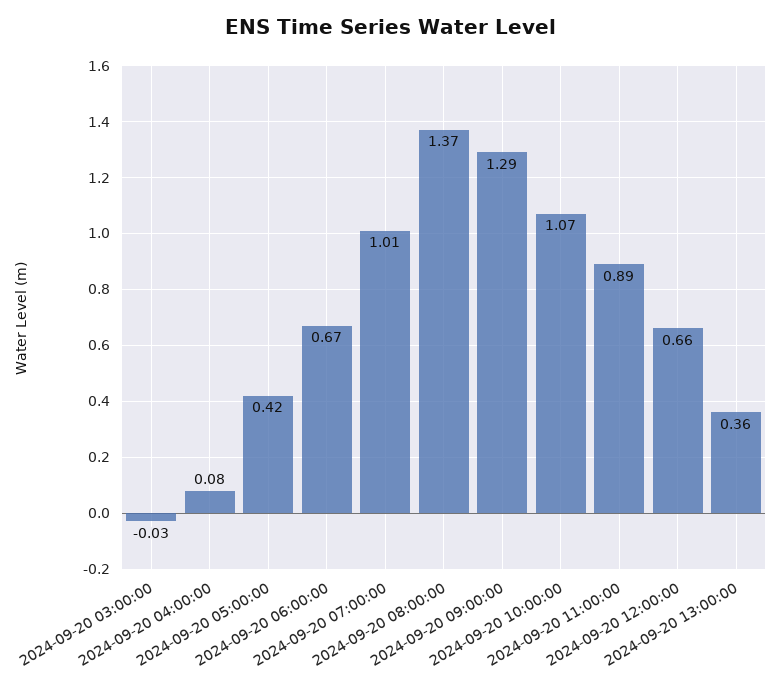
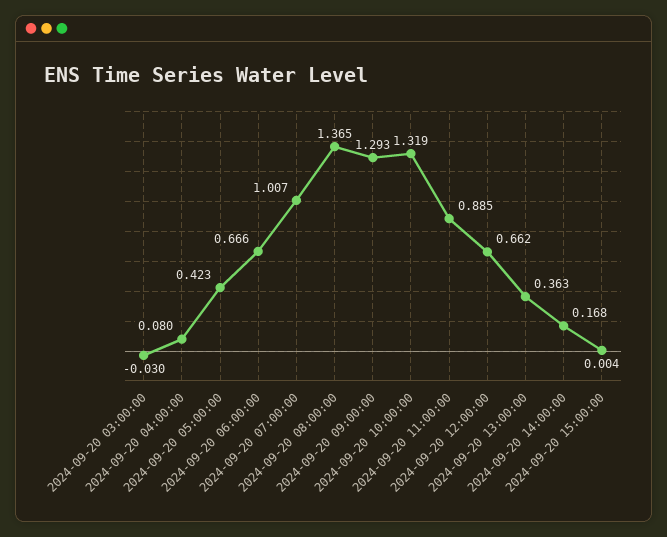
2024-09-20 10:00:00: 1.07 -> 1.319
2024-09-20 14:00:00: none -> 0.168
2024-09-20 15:00:00: none -> 0.004

